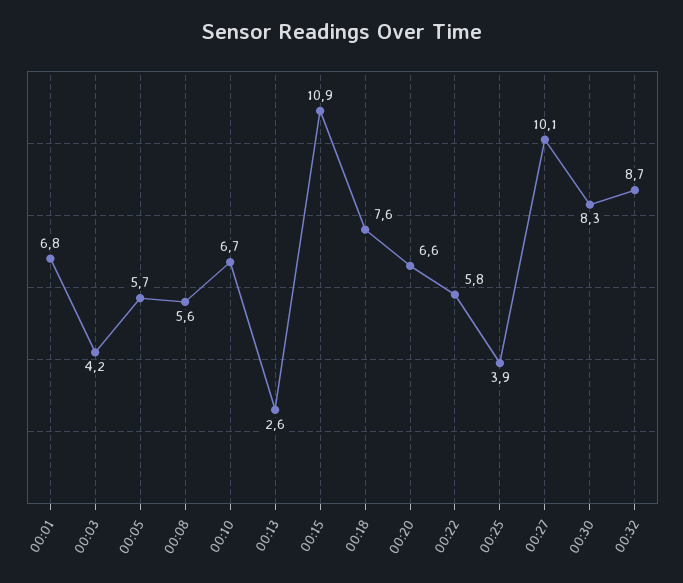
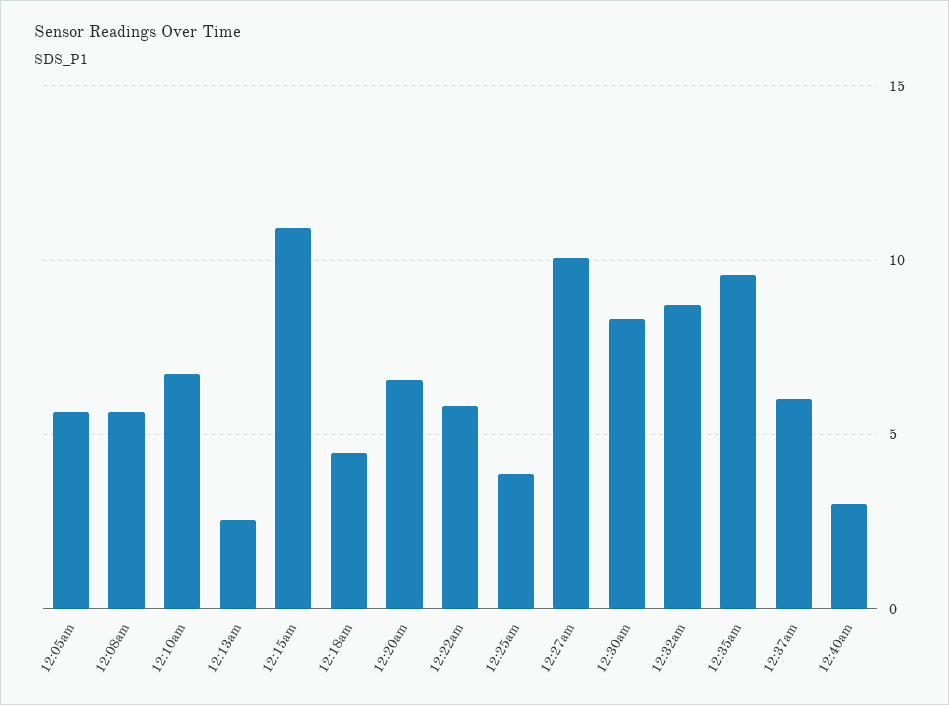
00:01: 6.8 -> none
00:03: 4.2 -> none
00:18: 7.6 -> 4.5
12:35am: none -> 9.5
12:37am: none -> 6
12:40am: none -> 3

